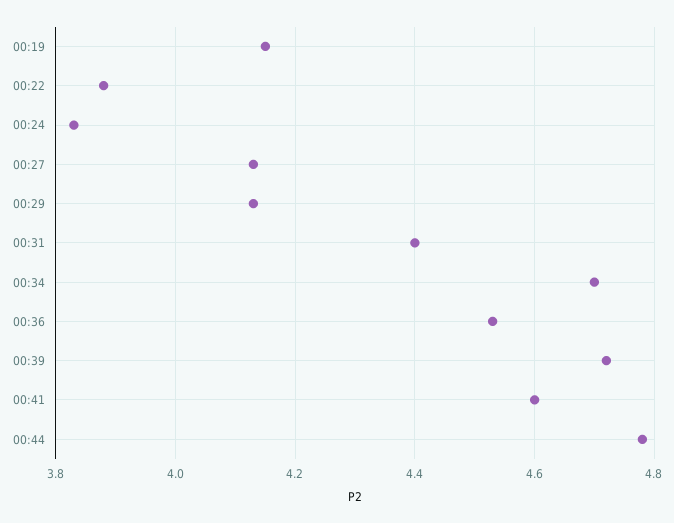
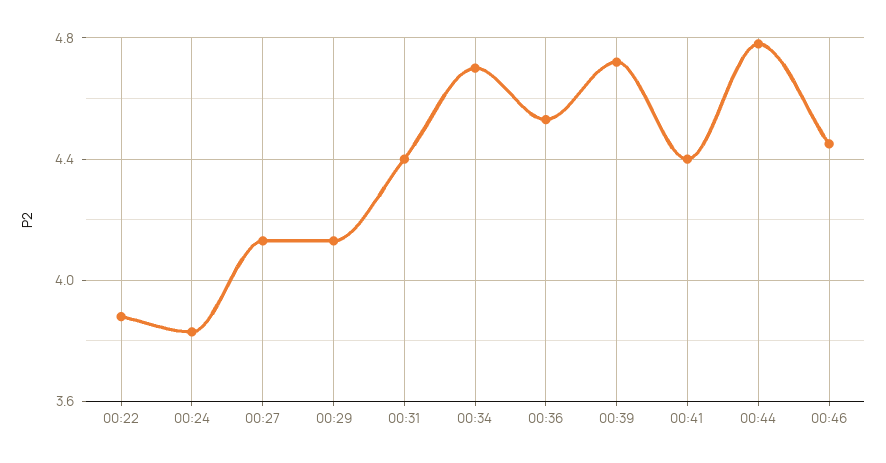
00:19: 4.15 -> none
00:41: 4.6 -> 4.4
00:46: none -> 4.45

